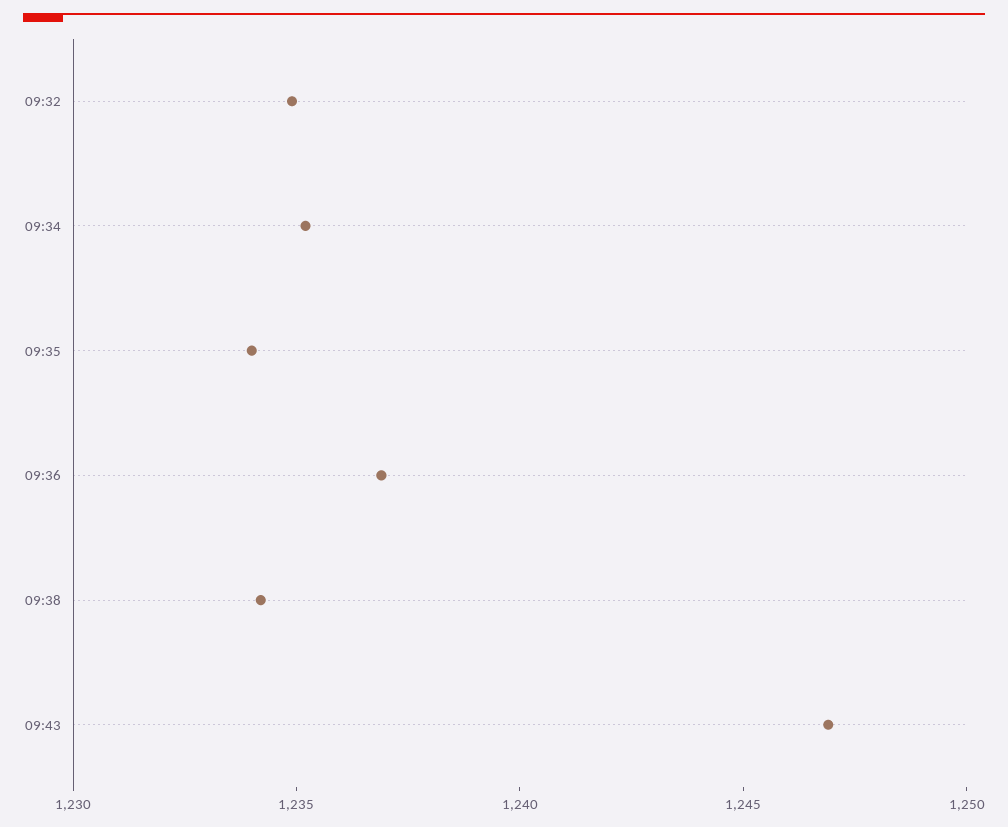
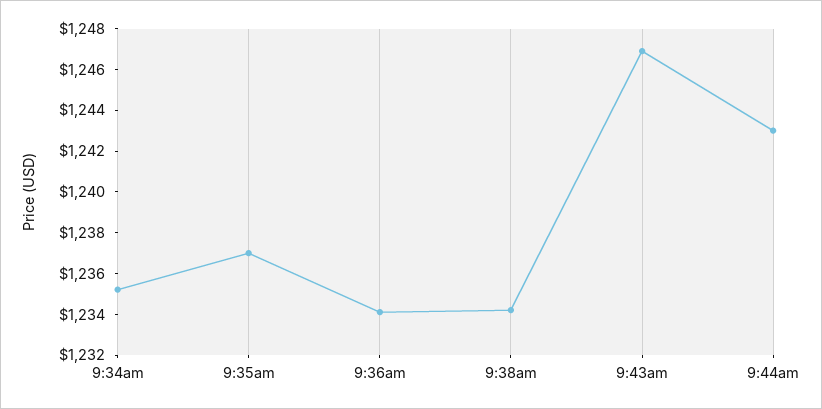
09:32: 1235 -> none
09:35: 1234 -> 1237
09:36: 1237 -> 1234
9:44am: none -> 1243

